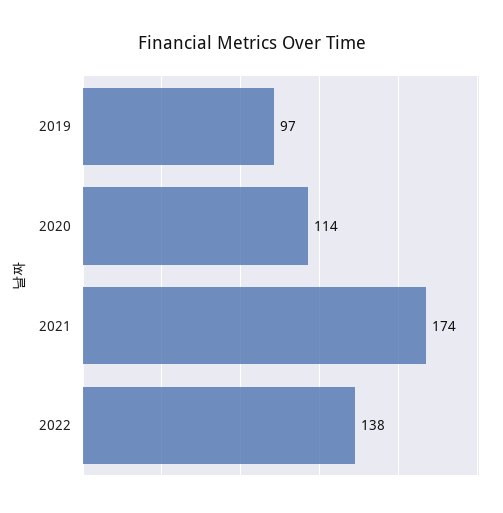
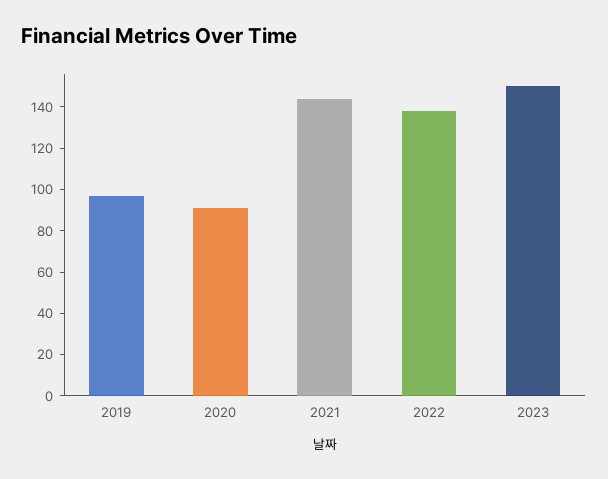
2020: 114 -> 90
2021: 174 -> 145
2023: none -> 150

